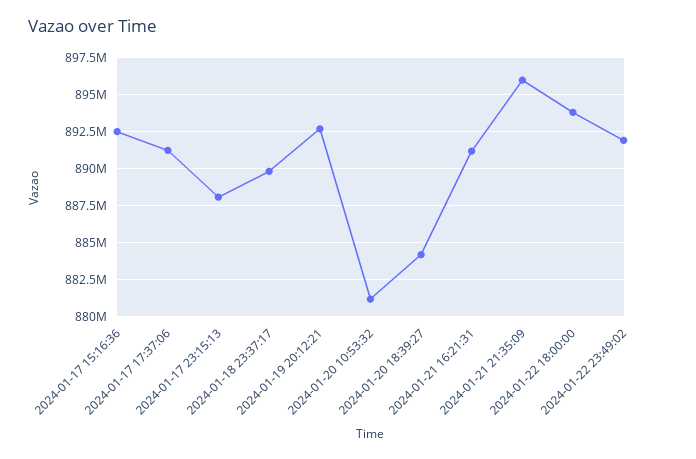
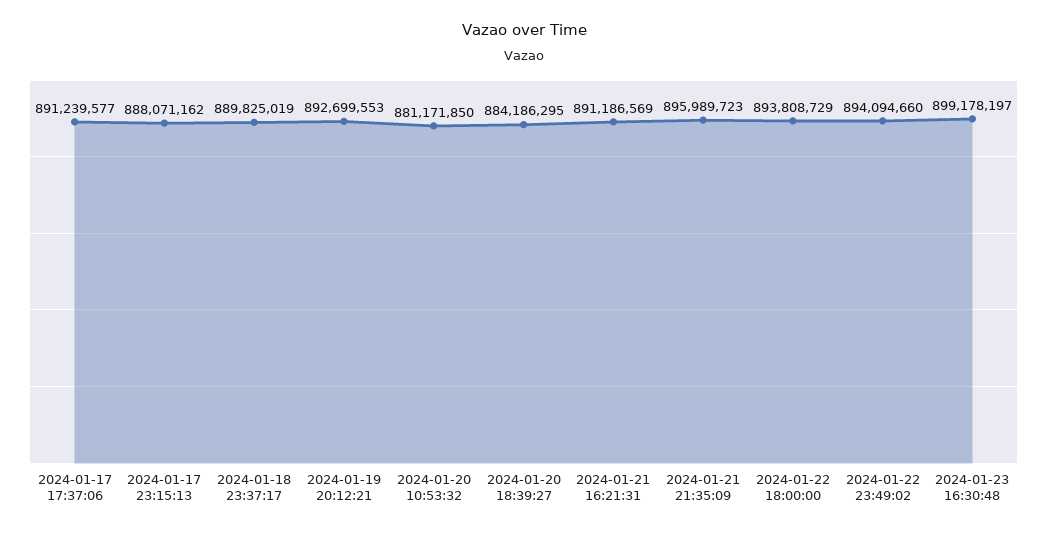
2024-01-17 15:16:36: 892500000 -> none
2024-01-22 23:49:02: 892000000 -> 894094660
2024-01-23 16:30:48: none -> 899178197

